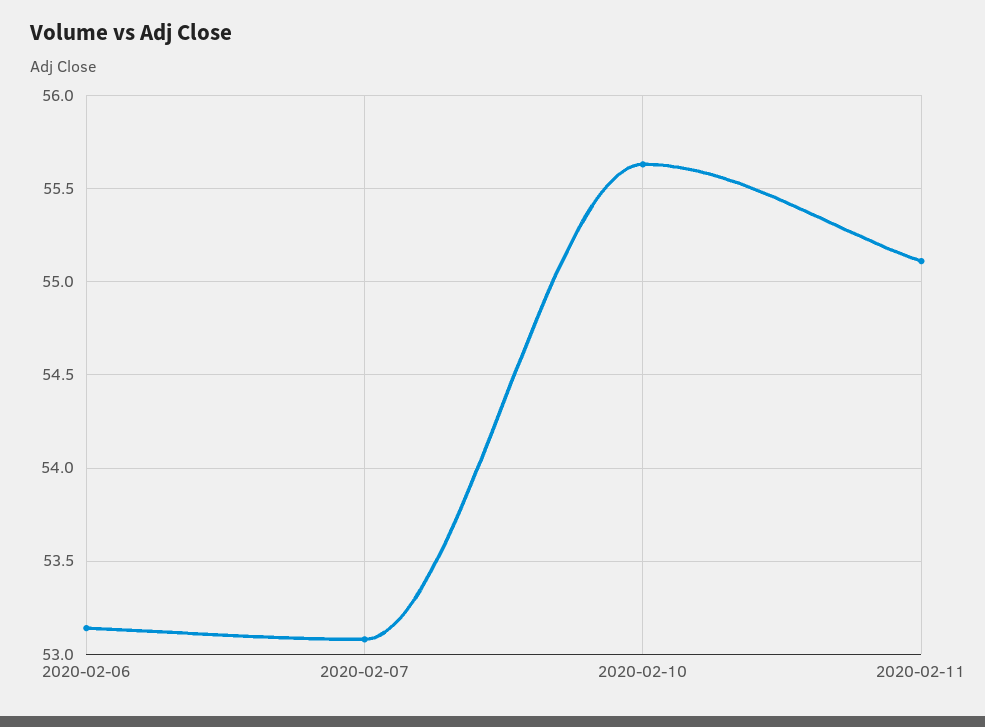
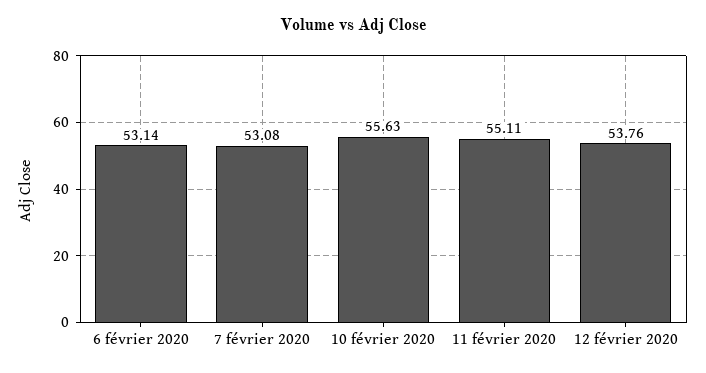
12 février 2020: none -> 53.76

